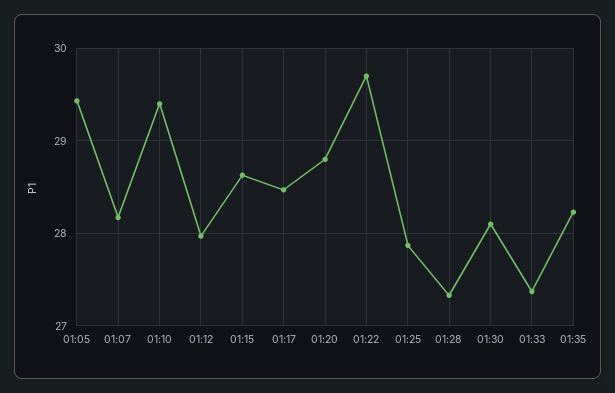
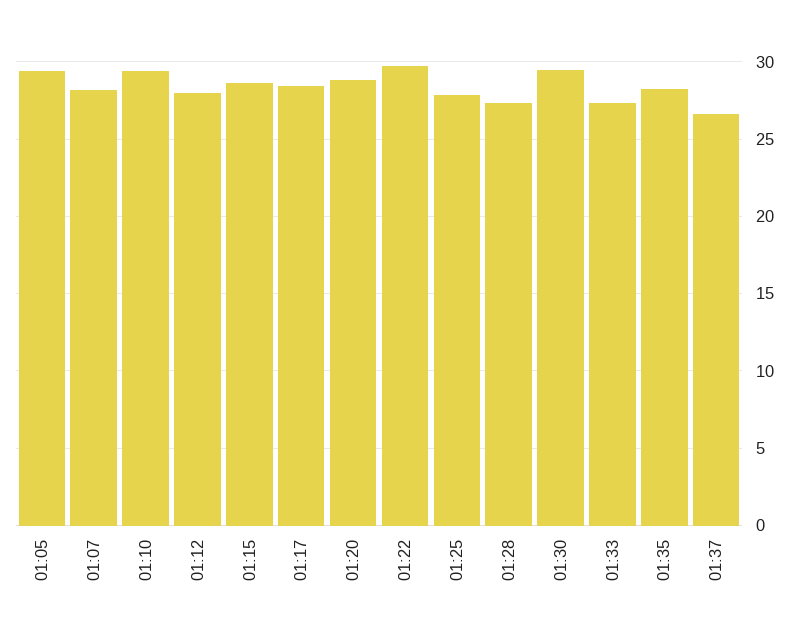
01:30: 28.1 -> 29.5
01:37: none -> 26.5

